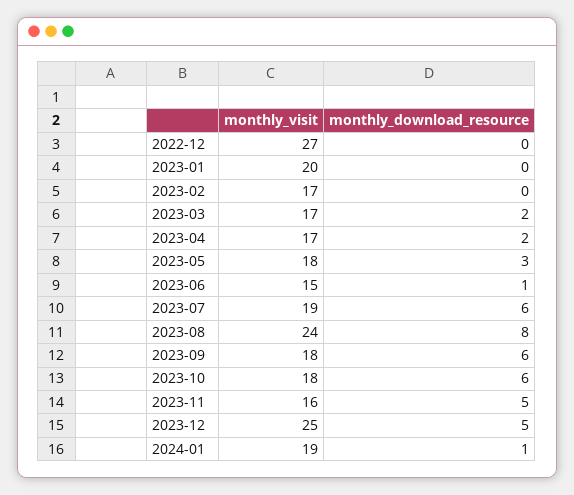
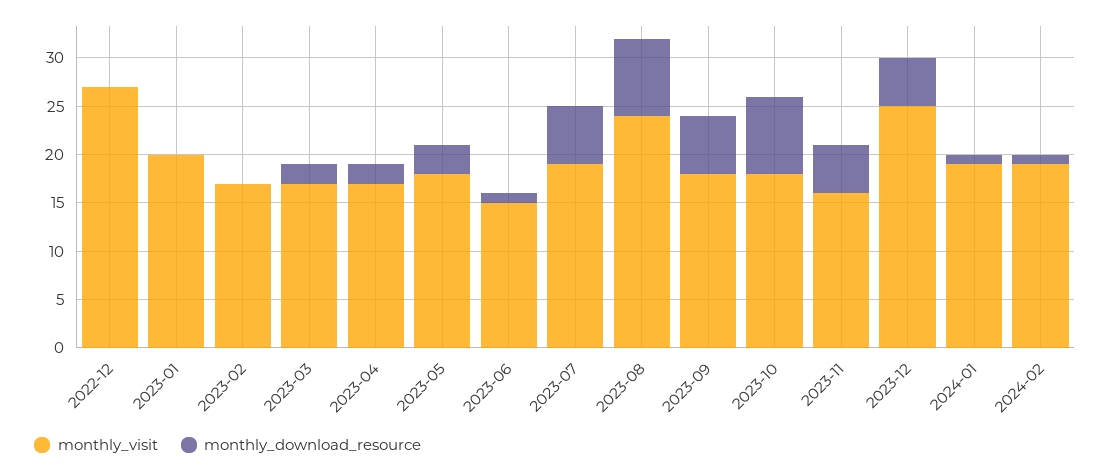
monthly_download_resource, 2023-10: 6 -> 8
monthly_visit, 2024-02: none -> 19
monthly_download_resource, 2024-02: none -> 1

